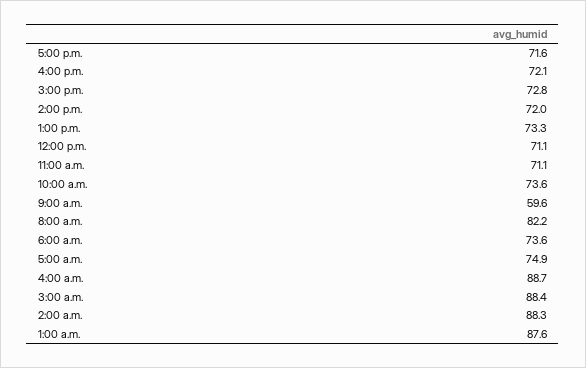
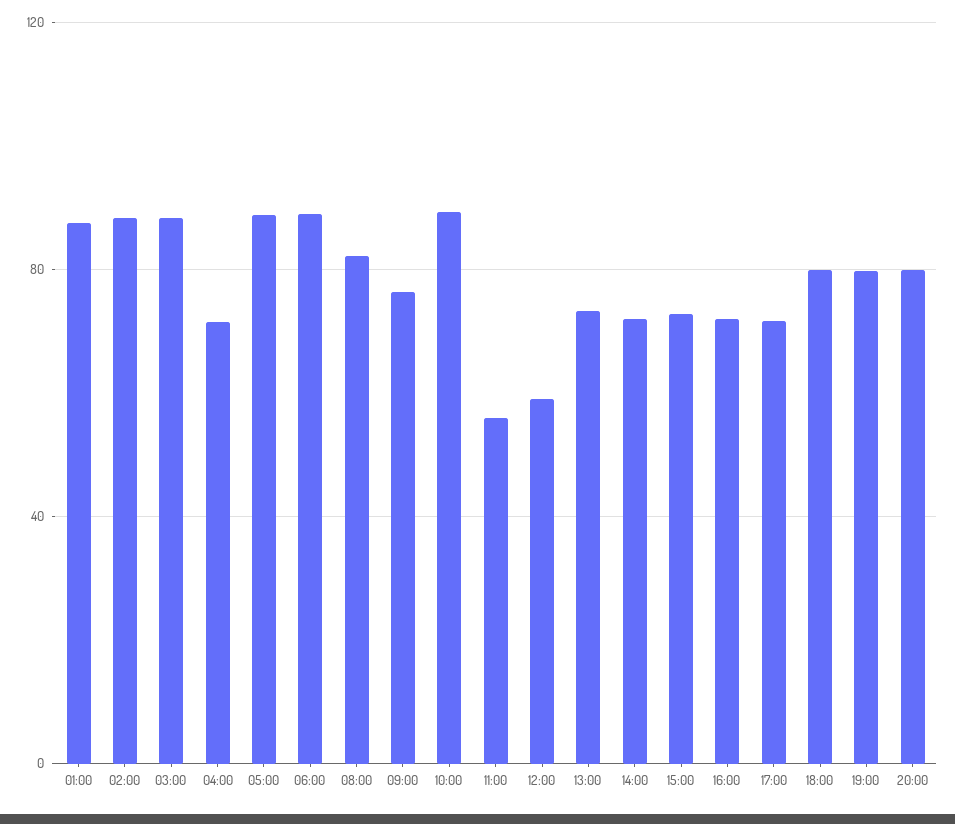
12:00 p.m.: 71.1 -> 60
11:00 a.m.: 71.1 -> 55
10:00 a.m.: 73.6 -> 90
9:00 a.m.: 59.6 -> 75
6:00 a.m.: 73.6 -> 90
5:00 a.m.: 74.9 -> 90
4:00 a.m.: 88.7 -> 70
18:00: none -> 80
19:00: none -> 80
20:00: none -> 80

